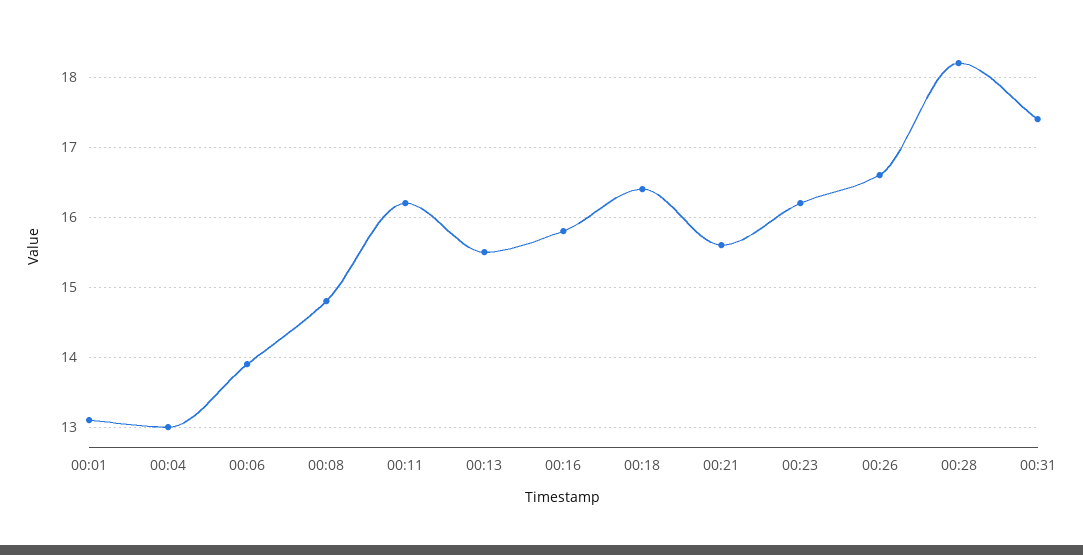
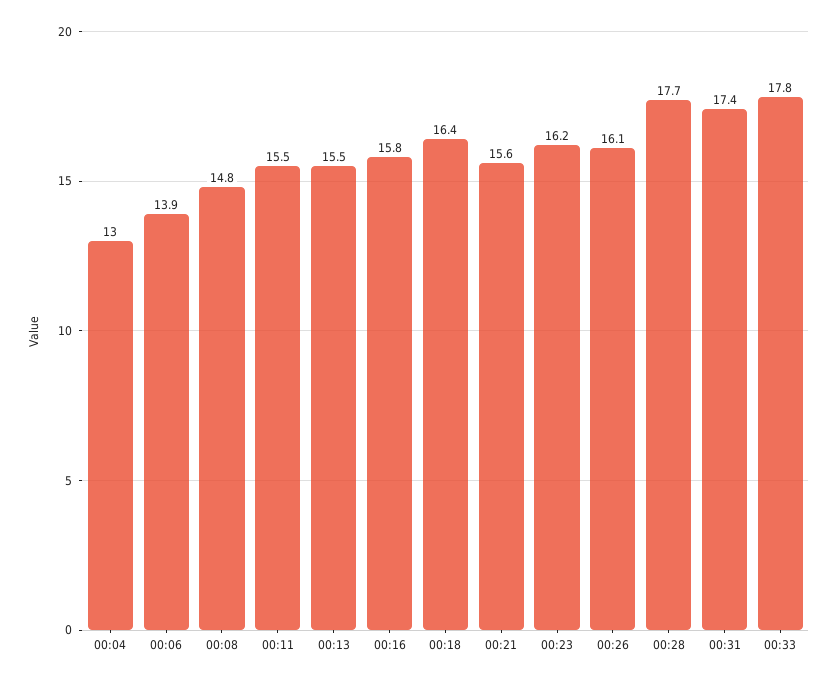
00:01: 13.1 -> none
00:11: 16.2 -> 15.5
00:26: 16.6 -> 16.1
00:28: 18.2 -> 17.7
00:33: none -> 17.8

